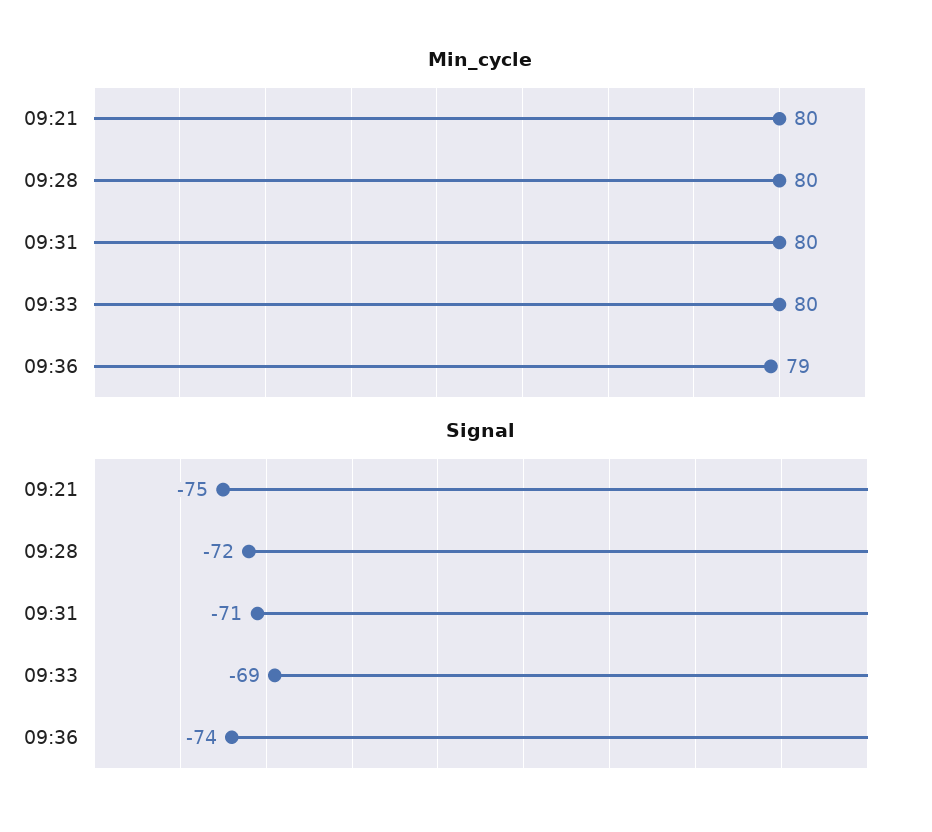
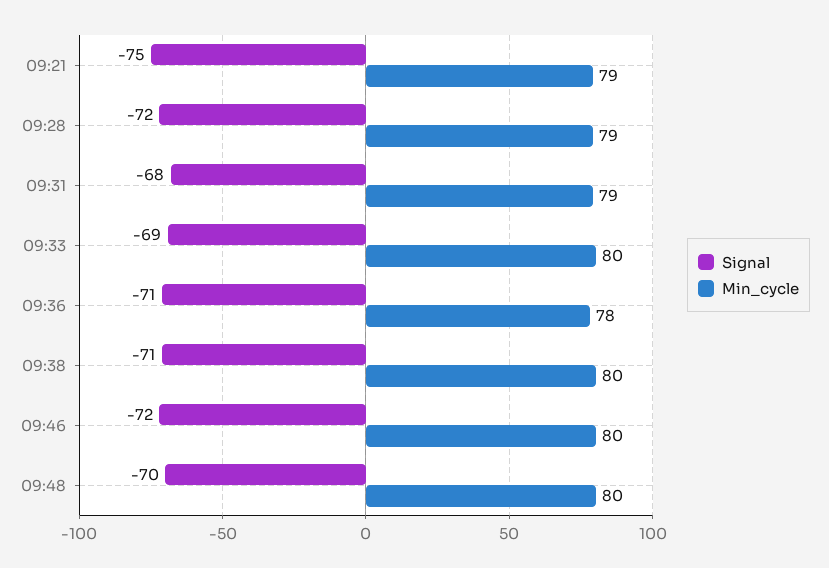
Min_cycle, 09:21: 80 -> 79
Min_cycle, 09:28: 80 -> 79
Min_cycle, 09:31: 80 -> 79
Min_cycle, 09:36: 79 -> 78
Signal, 09:31: -71 -> -68
Signal, 09:36: -74 -> -71
Signal, 09:38: none -> -71
Min_cycle, 09:38: none -> 80
Signal, 09:46: none -> -72
Min_cycle, 09:46: none -> 80
Signal, 09:48: none -> -70
Min_cycle, 09:48: none -> 80

